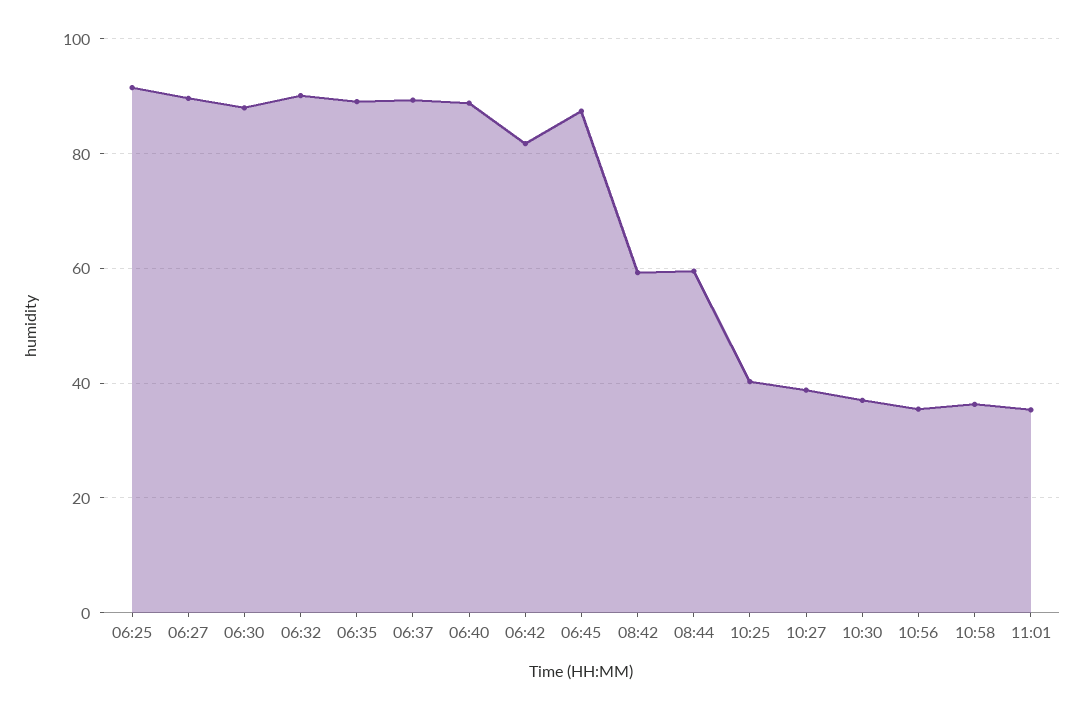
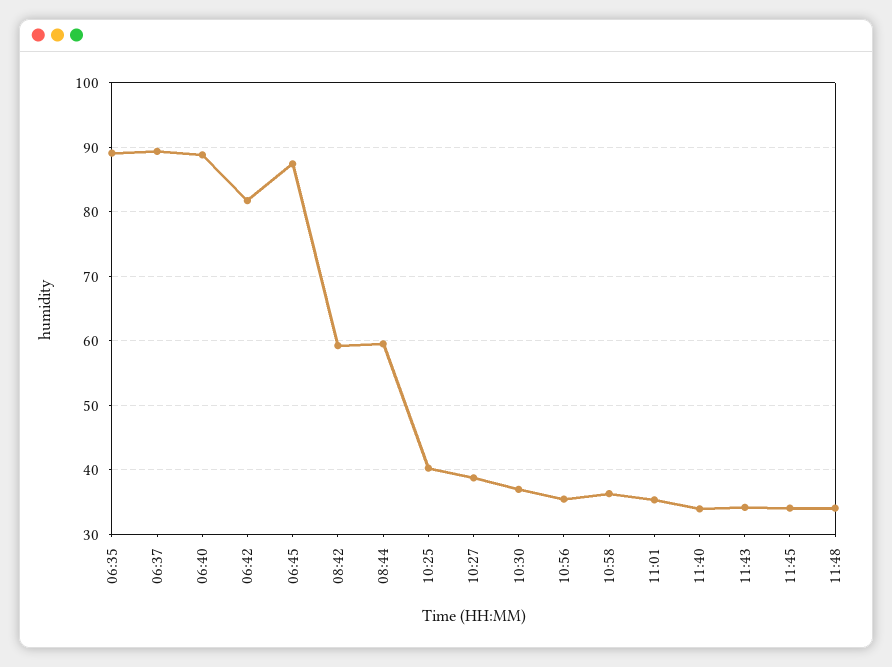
06:25: 92 -> none
06:27: 90 -> none
06:30: 88 -> none
06:32: 90 -> none
11:40: none -> 34
11:43: none -> 34
11:45: none -> 34
11:48: none -> 34

